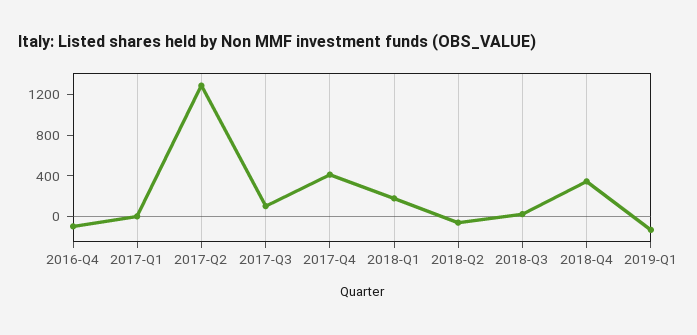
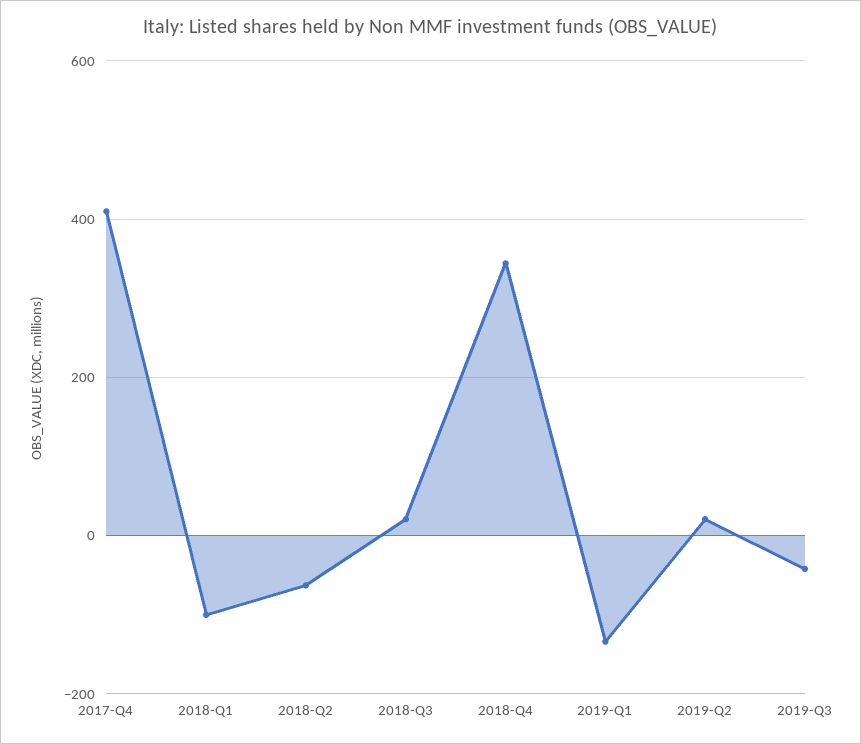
2016-Q4: -100 -> none
2017-Q1: 0 -> none
2017-Q2: 1300 -> none
2017-Q3: 100 -> none
2018-Q1: 200 -> -100
2019-Q2: none -> 20
2019-Q3: none -> -40

